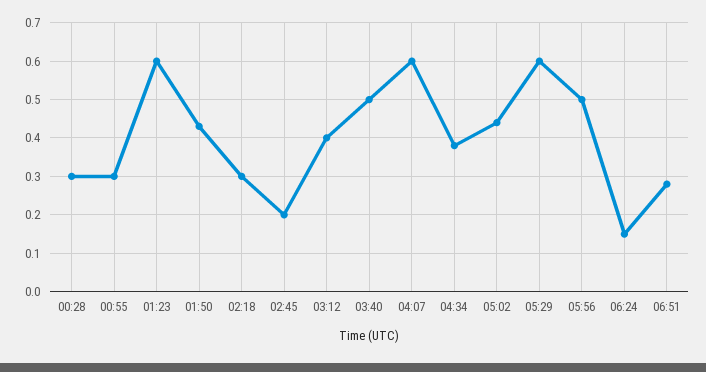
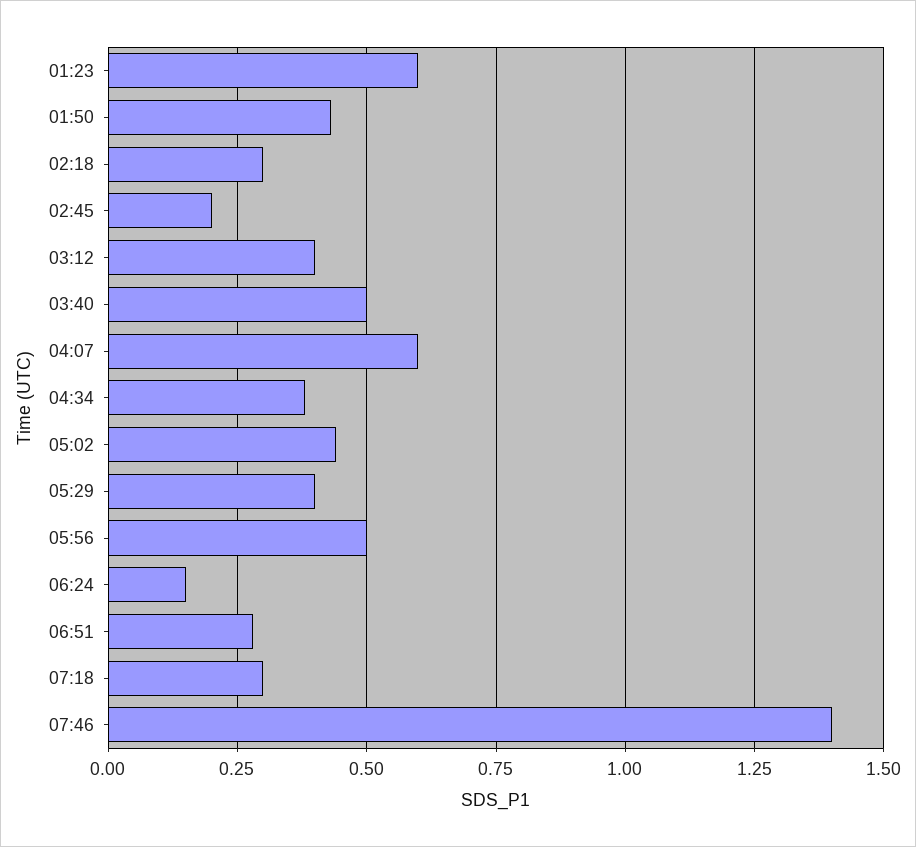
00:28: 0.3 -> none
00:55: 0.3 -> none
05:29: 0.6 -> 0.4
07:18: none -> 0.3
07:46: none -> 1.4

